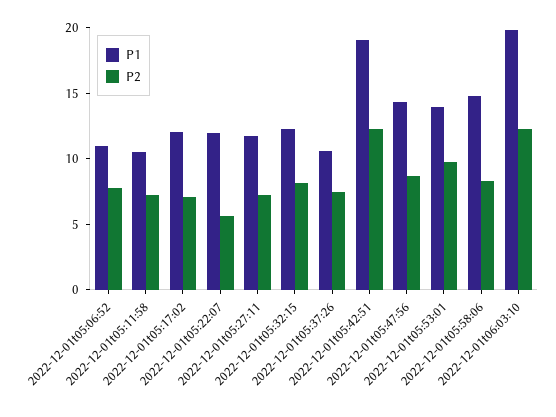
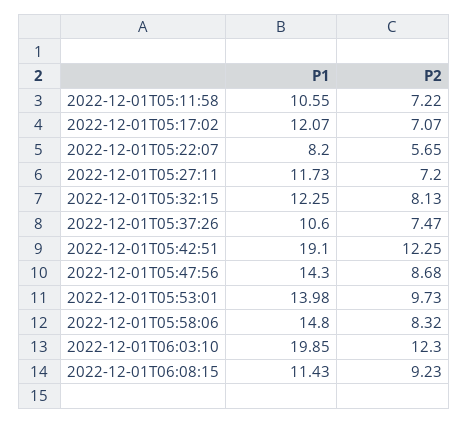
P1, 2022-12-01t05:06:52: 11 -> none
P2, 2022-12-01t05:06:52: 8 -> none
P1, 2022-12-01t05:22:07: 12 -> 8.2
P1, 2022-12-01T06:08:15: none -> 11.43
P2, 2022-12-01T06:08:15: none -> 9.23

